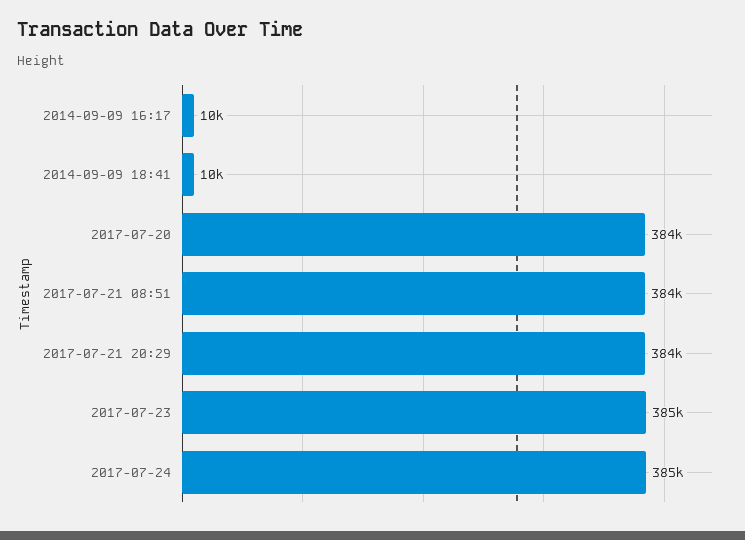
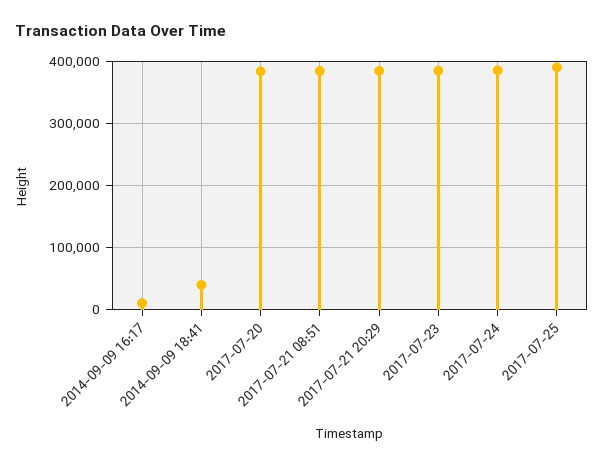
2014-09-09 18:41: 10000 -> 40000
2017-07-25: none -> 390000

